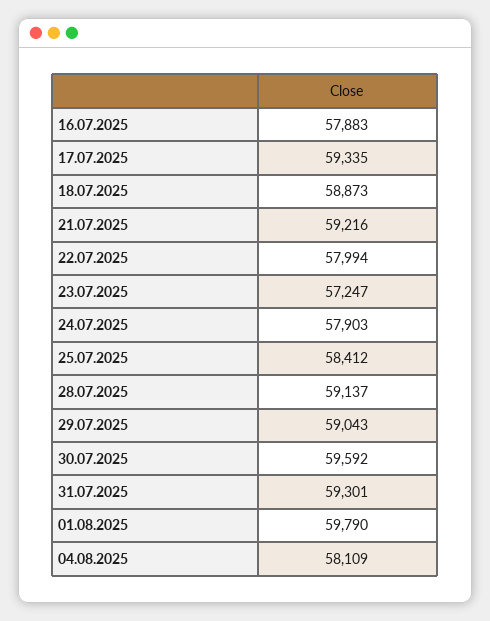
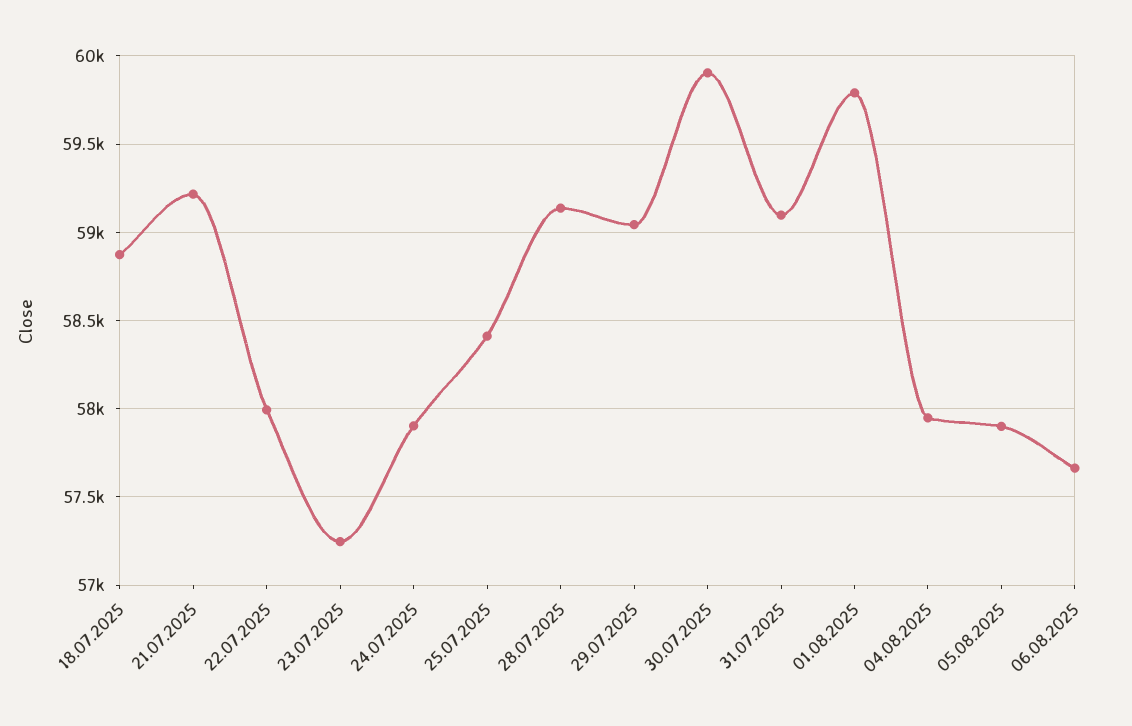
16.07.2025: 57883 -> none
17.07.2025: 59335 -> none
30.07.2025: 59592 -> 59900
31.07.2025: 59301 -> 59100
04.08.2025: 58109 -> 57950
05.08.2025: none -> 57900
06.08.2025: none -> 57650

